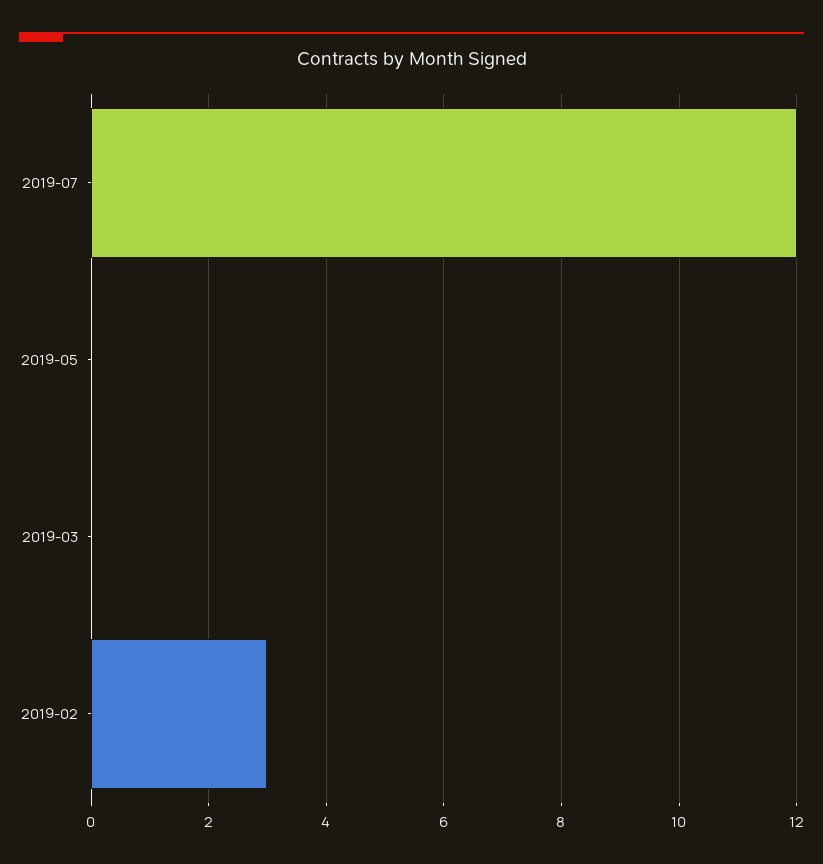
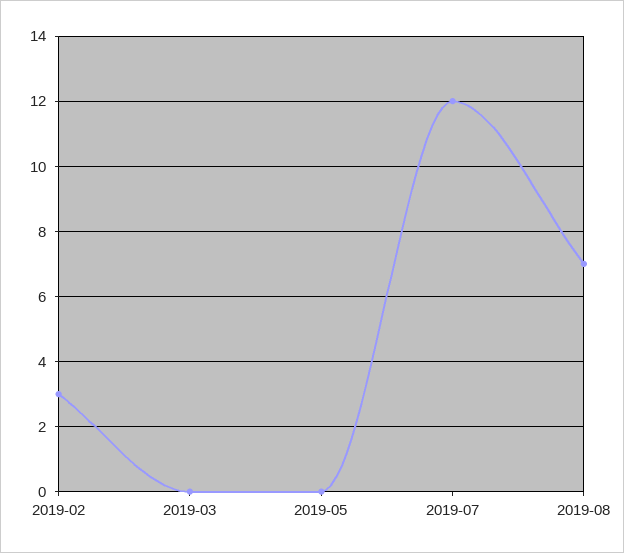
2019-08: none -> 7

